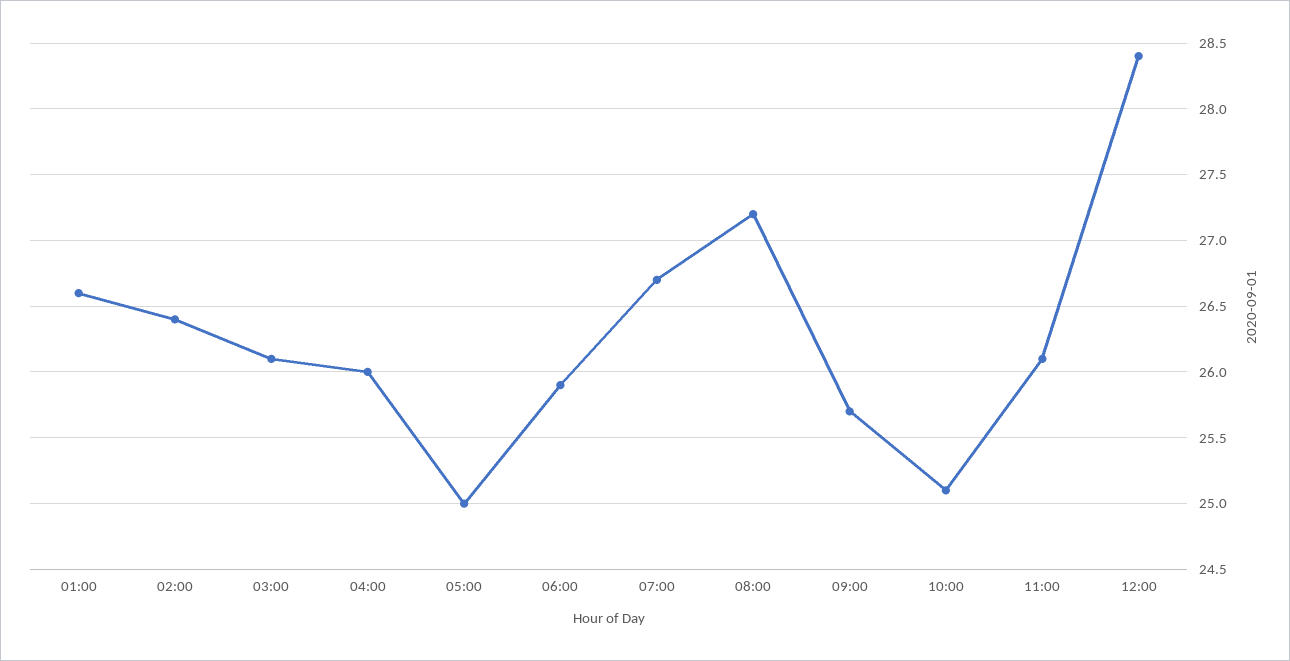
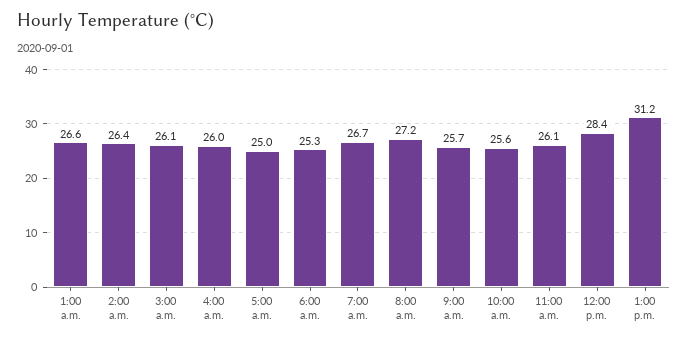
06:00: 25.9 -> 25.3
10:00: 25.1 -> 25.6
1:00 p.m.: none -> 31.2

